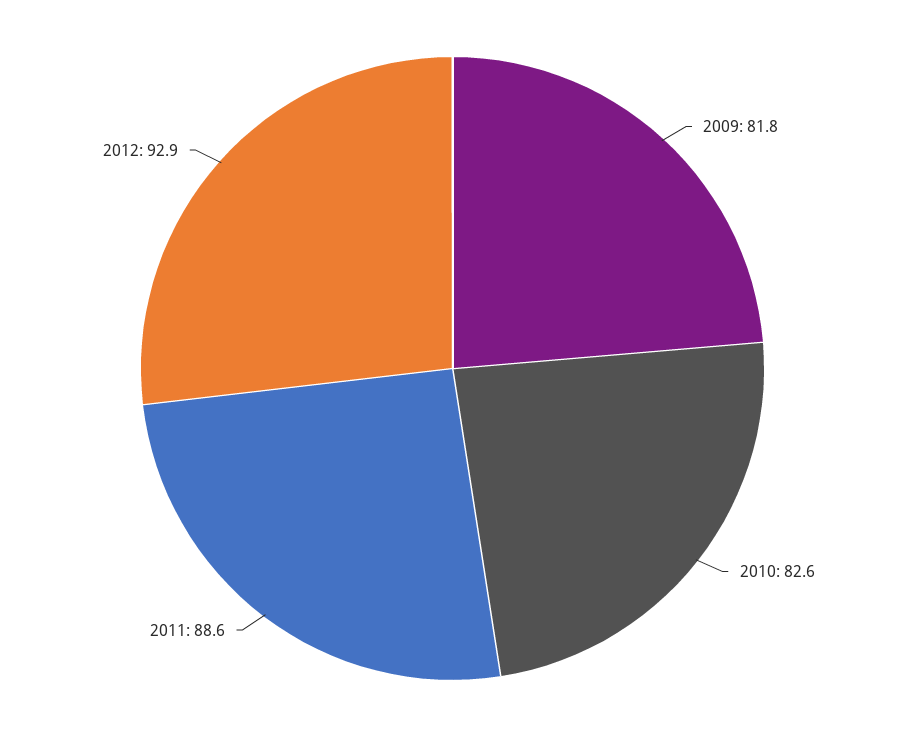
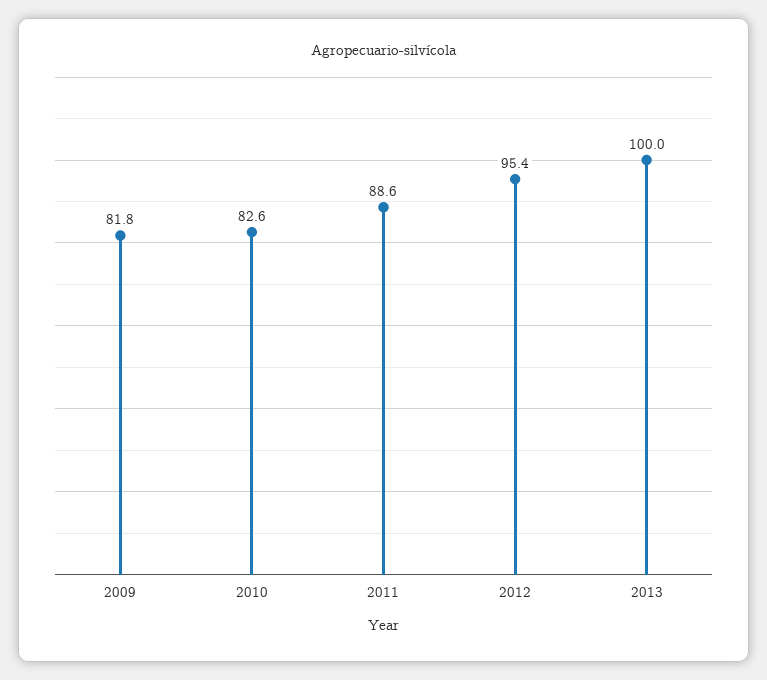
2012: 92.9 -> 95.4
2013: none -> 100

